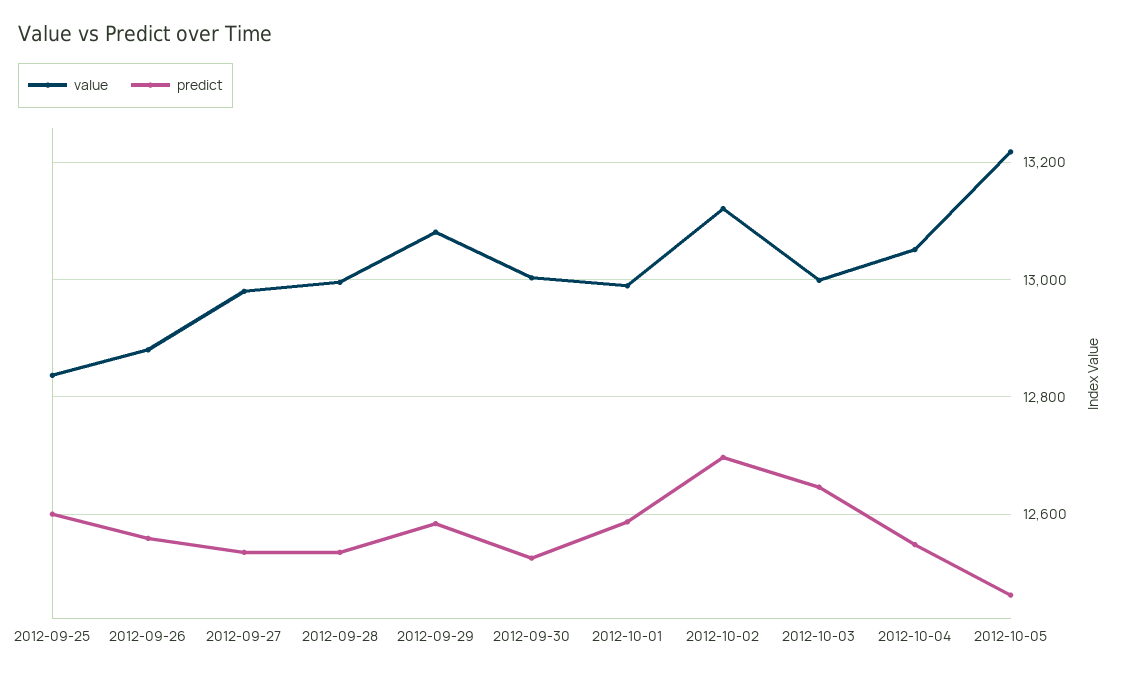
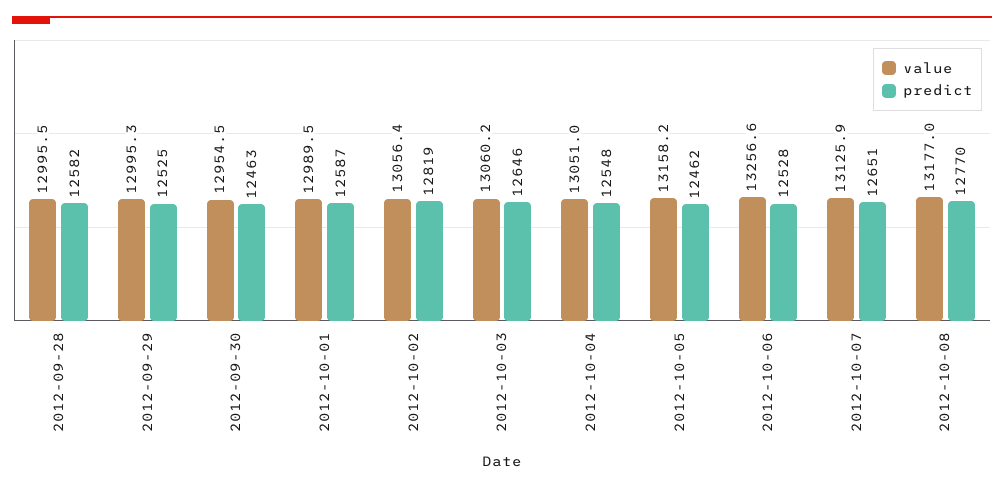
value, 2012-09-25: 12840 -> none
predict, 2012-09-25: 12600 -> none
value, 2012-09-26: 12880 -> none
predict, 2012-09-26: 12560 -> none
value, 2012-09-27: 12980 -> none
predict, 2012-09-27: 12540 -> none
predict, 2012-09-28: 12540 -> 12582
value, 2012-09-29: 13080 -> 12995.3
predict, 2012-09-29: 12580 -> 12525
value, 2012-09-30: 13000 -> 12954.5
predict, 2012-09-30: 12520 -> 12463
value, 2012-10-02: 13120 -> 13056.4
predict, 2012-10-02: 12700 -> 12819
value, 2012-10-03: 13000 -> 13060.2
value, 2012-10-05: 13220 -> 13158.2
value, 2012-10-06: none -> 13256.6
predict, 2012-10-06: none -> 12528
value, 2012-10-07: none -> 13125.9
predict, 2012-10-07: none -> 12651
value, 2012-10-08: none -> 13177
predict, 2012-10-08: none -> 12770

